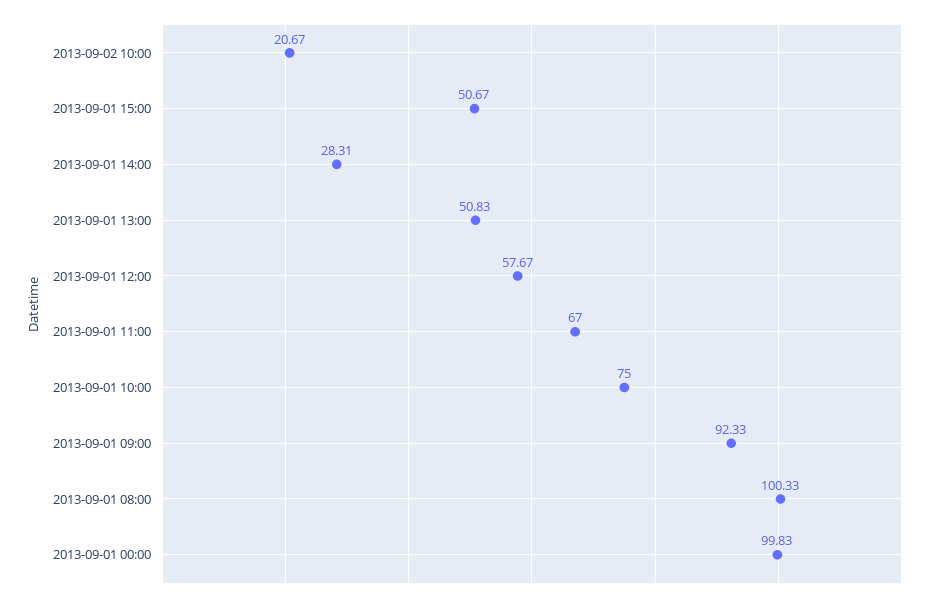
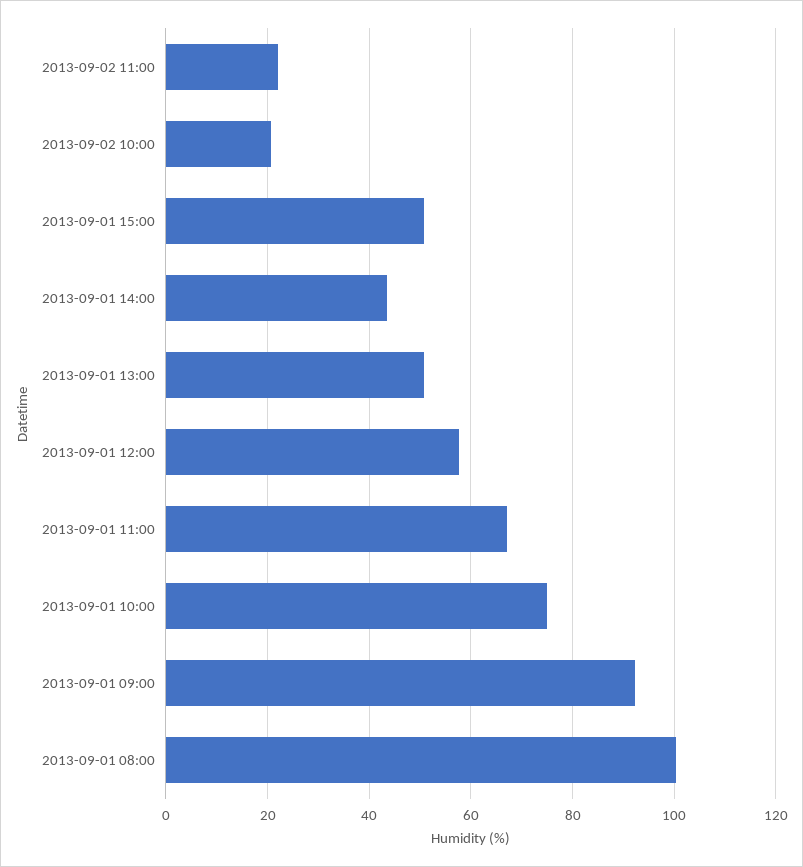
2013-09-01 14:00: 28.31 -> 44
2013-09-01 00:00: 99.83 -> none
2013-09-02 11:00: none -> 22

